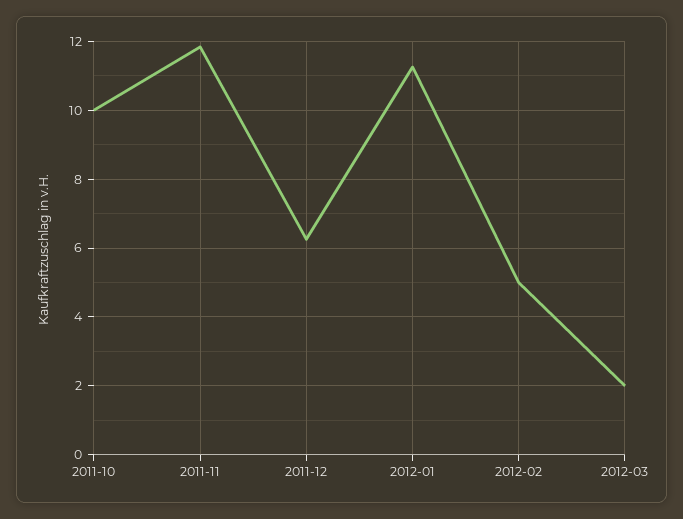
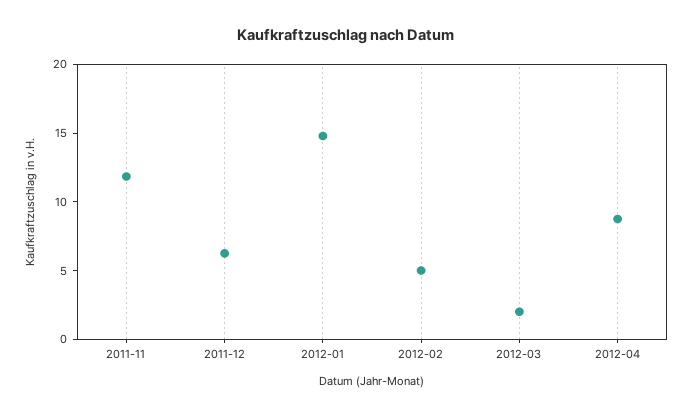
2011-10: 10 -> none
2012-01: 11.2 -> 15
2012-04: none -> 9

